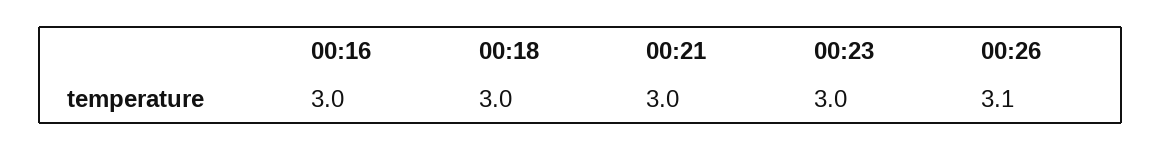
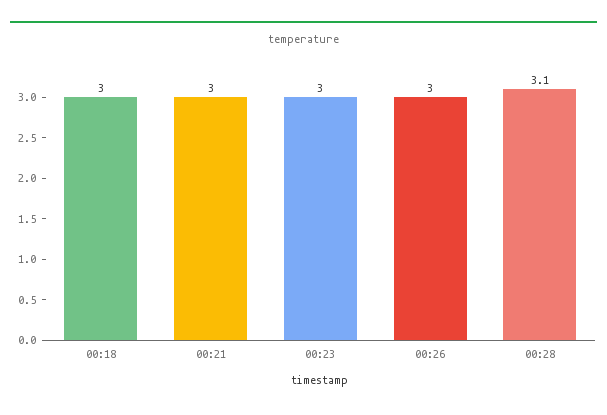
00:16: 3 -> none
00:26: 3.1 -> 3
00:28: none -> 3.1

